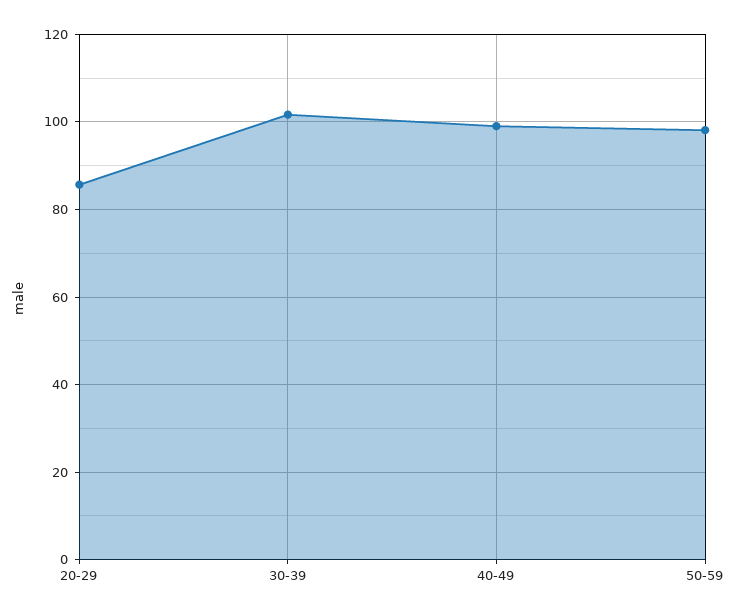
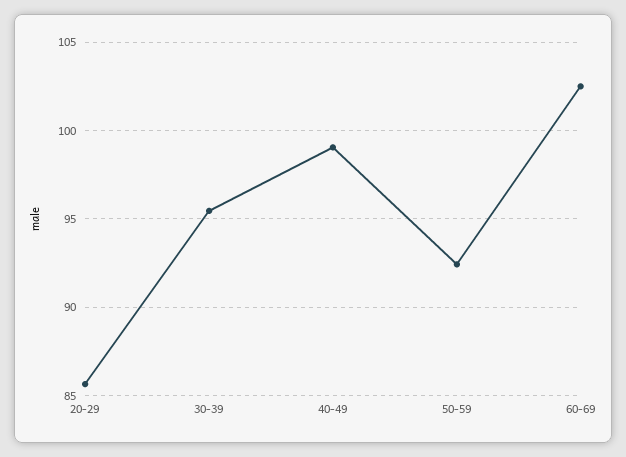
30-39: 102 -> 95.5
50-59: 98 -> 92.5
60-69: none -> 102.5

